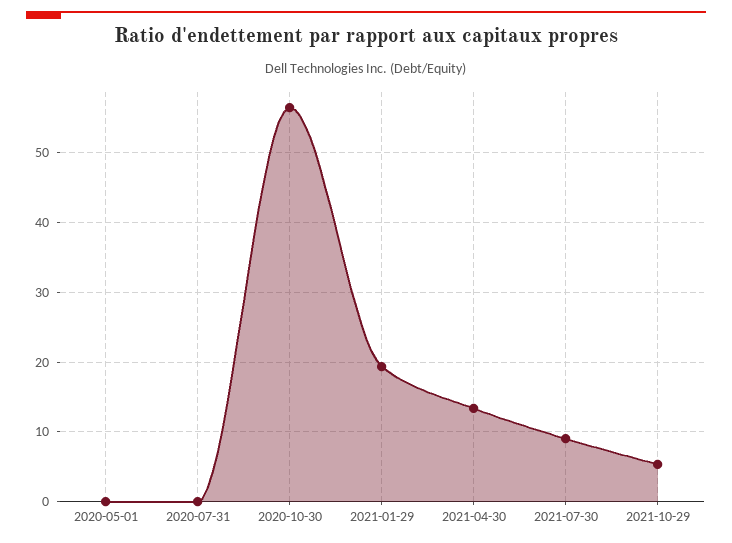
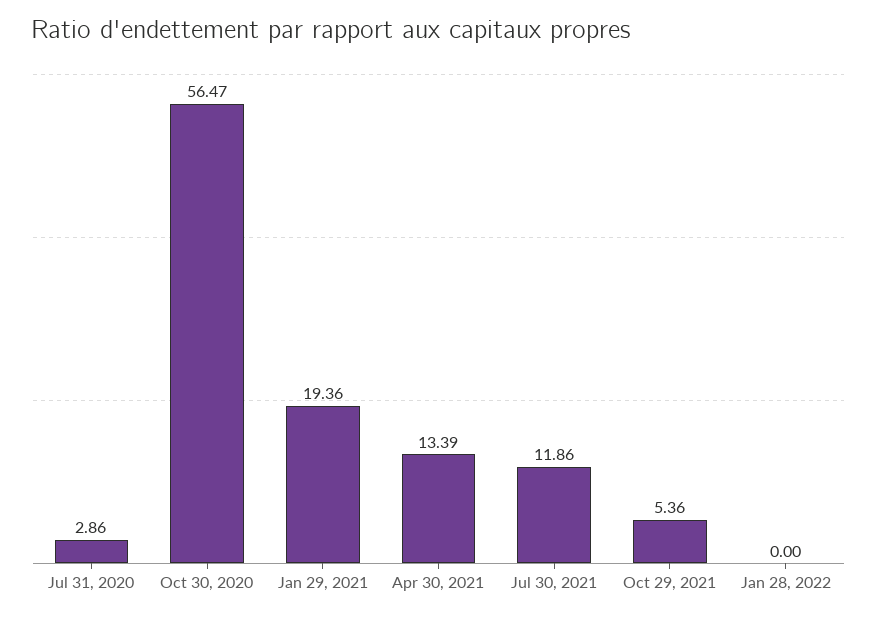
2020-05-01: 0 -> none
2020-07-31: 0 -> 2.86
2021-07-30: 9 -> 11.86
Jan 28, 2022: none -> 0

